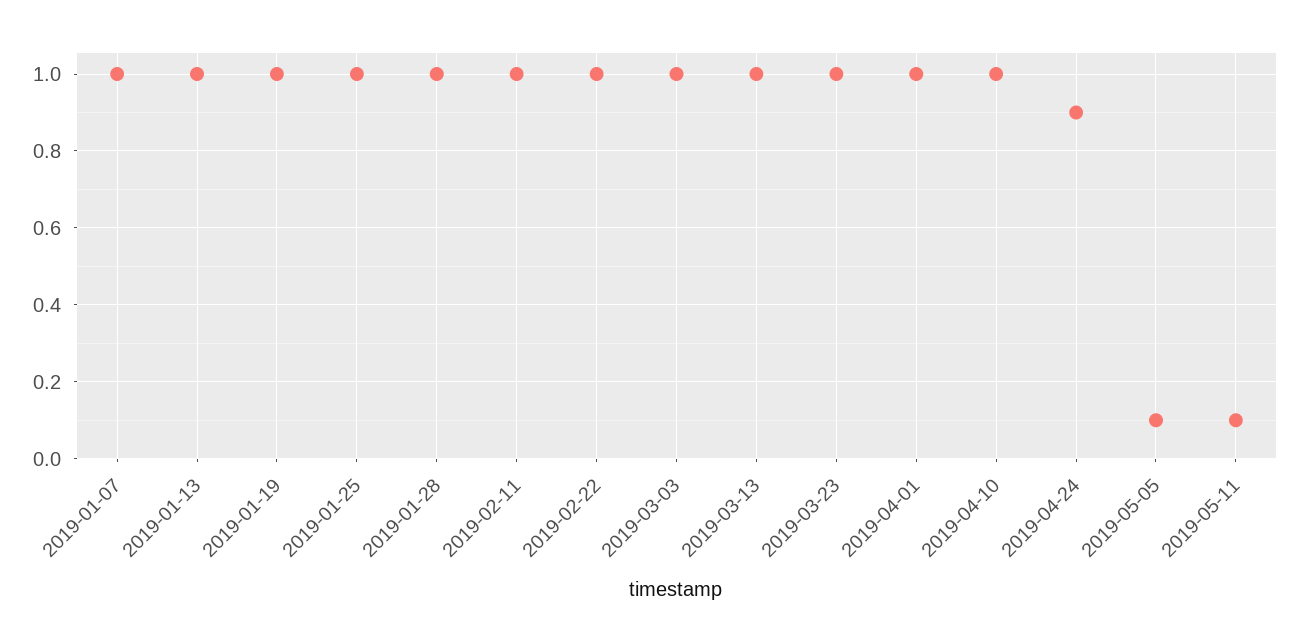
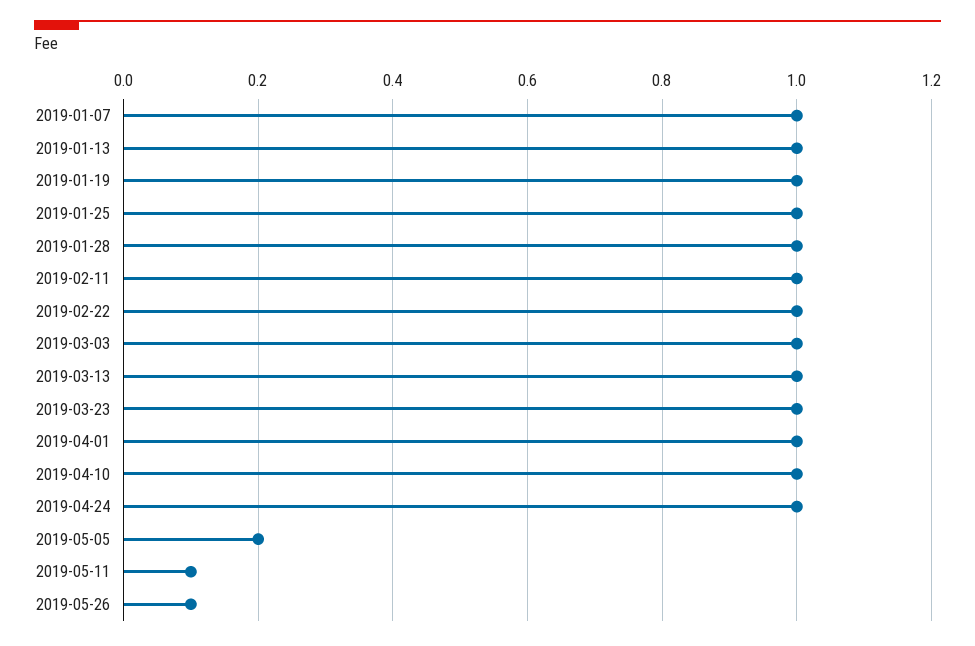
2019-04-24: 0.9 -> 1
2019-05-05: 0.1 -> 0.2
2019-05-26: none -> 0.1

